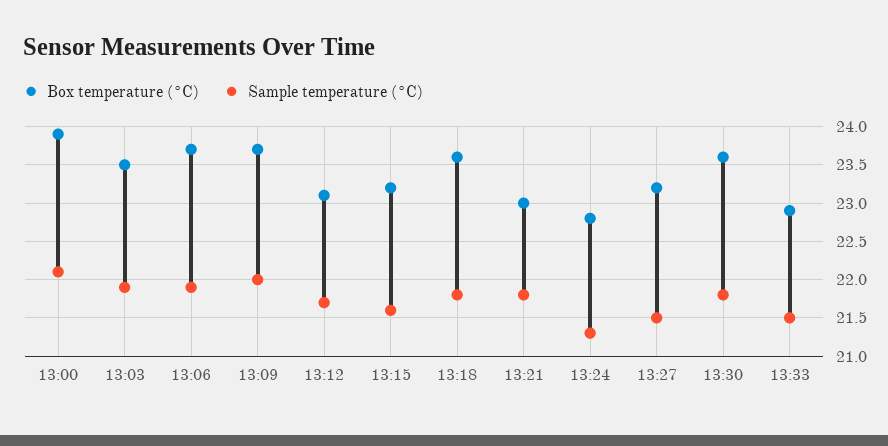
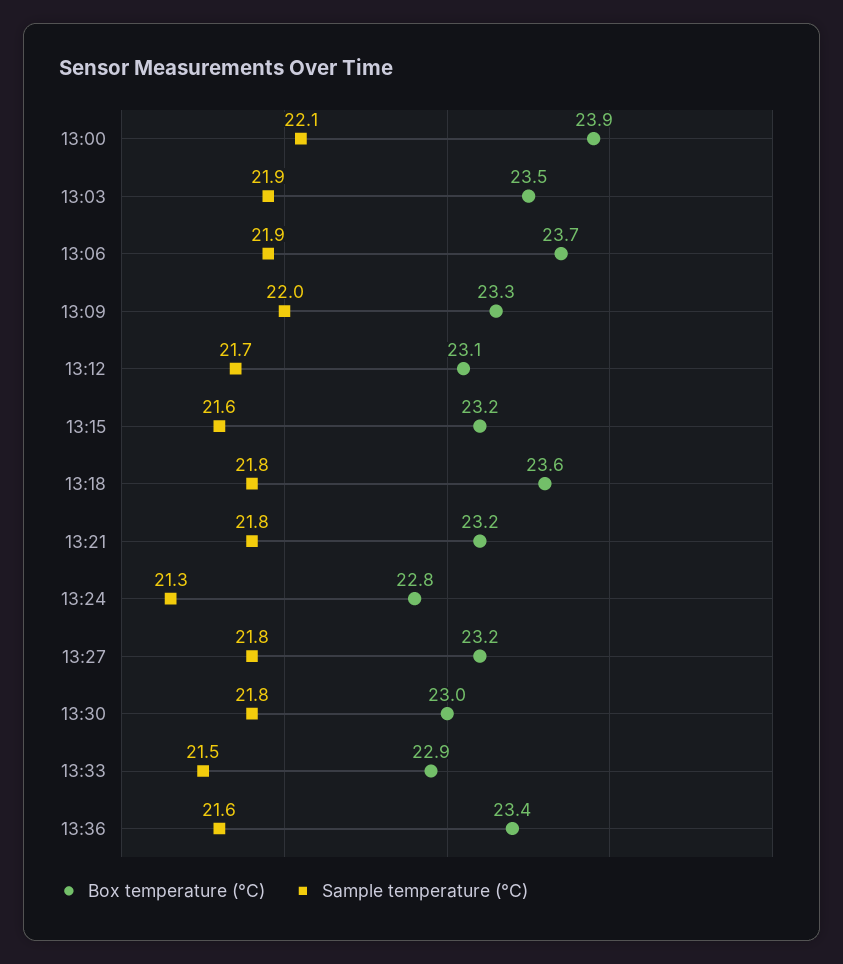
Box temperature (°C), 13:09: 23.7 -> 23.3
Box temperature (°C), 13:21: 23 -> 23.2
Sample temperature (°C), 13:27: 21.5 -> 21.8
Box temperature (°C), 13:30: 23.6 -> 23
Box temperature (°C), 13:36: none -> 23.4
Sample temperature (°C), 13:36: none -> 21.6

